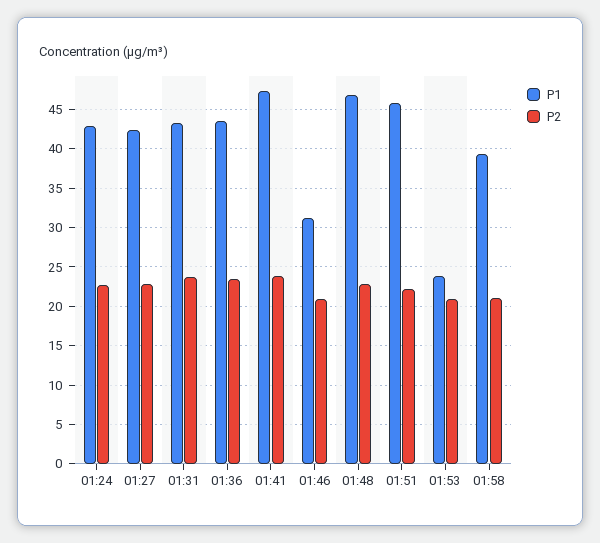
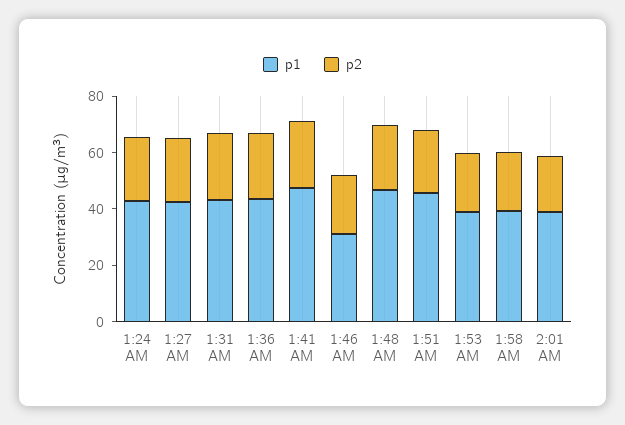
P1, 01:53: 24 -> 40
P1, 2:01 AM: none -> 40
P2, 2:01 AM: none -> 20

